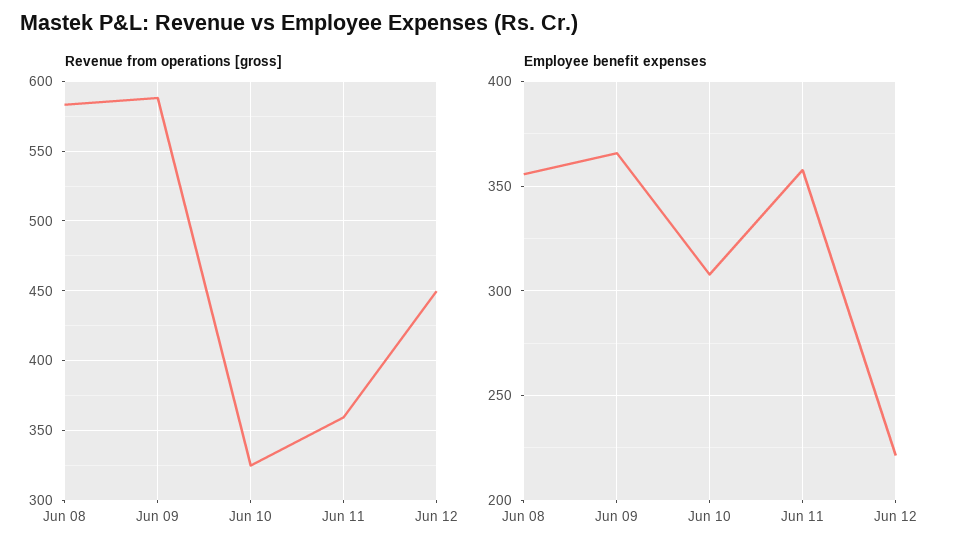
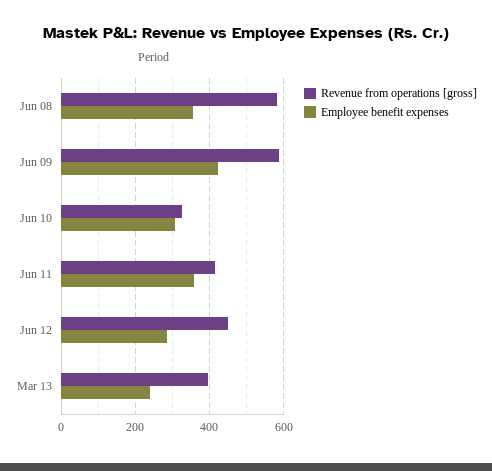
Revenue from operations [gross], Jun 11: 360 -> 420
Employee benefit expenses, Jun 09: 365 -> 420
Employee benefit expenses, Jun 12: 220 -> 280
Revenue from operations [gross], Mar 13: none -> 400
Employee benefit expenses, Mar 13: none -> 240

